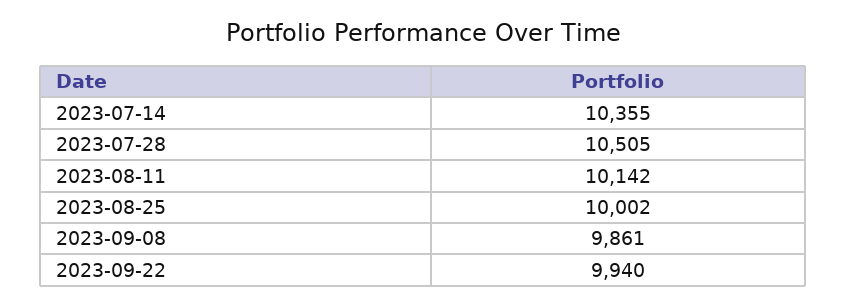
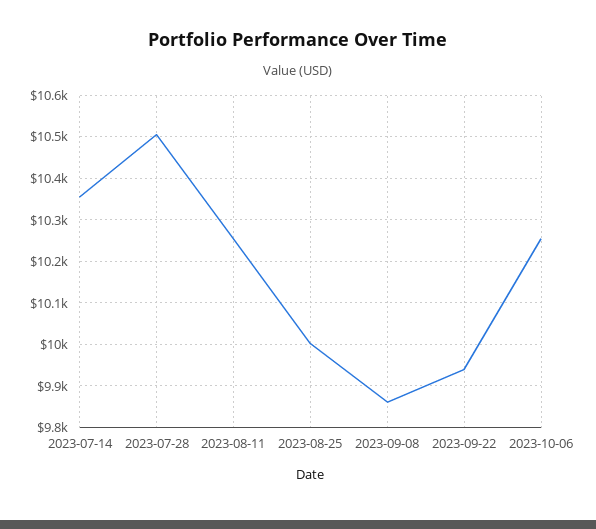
2023-08-11: 10142 -> 10260
2023-10-06: none -> 10260

